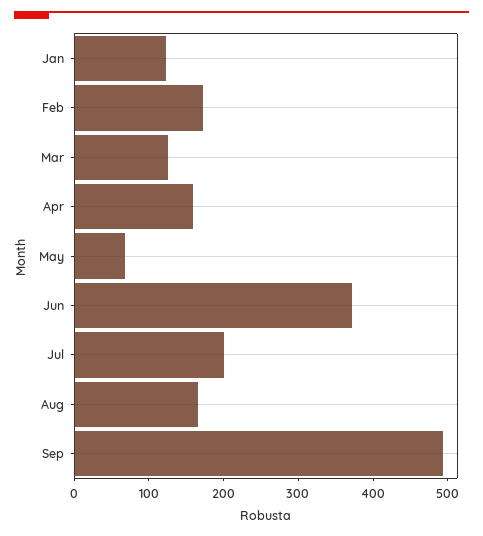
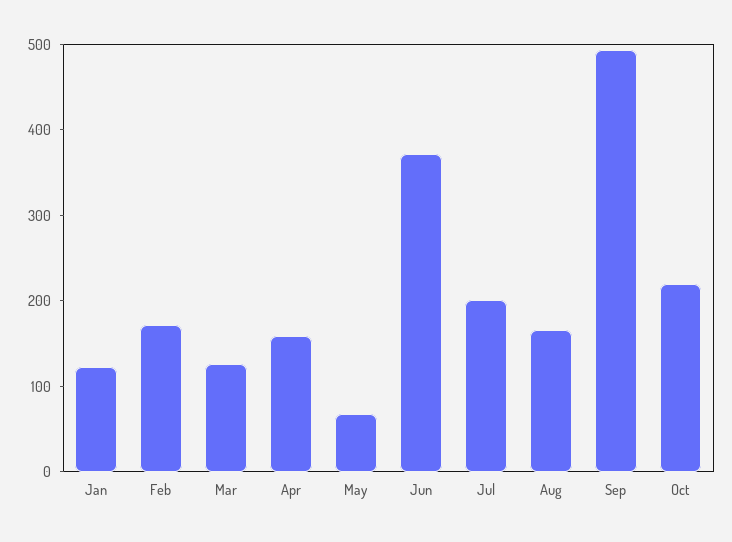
Oct: none -> 220

